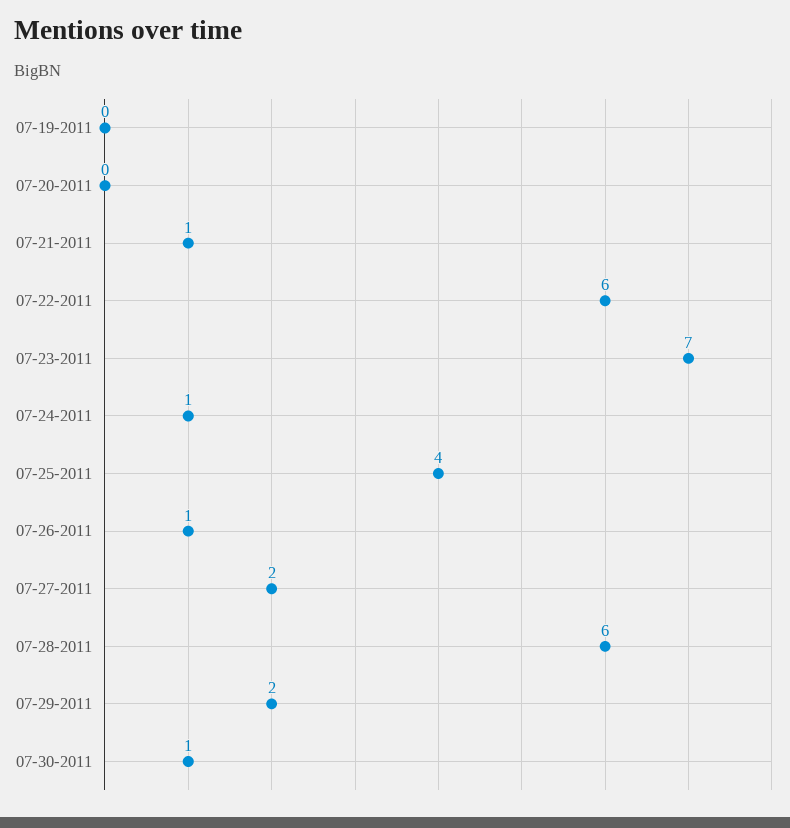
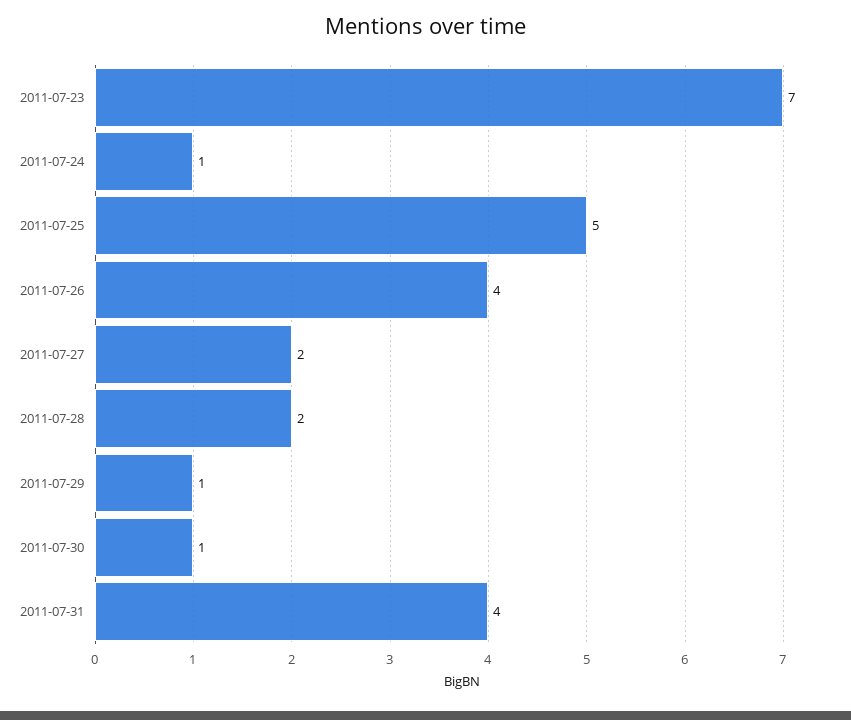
07-19-2011: 0 -> none
07-20-2011: 0 -> none
07-21-2011: 1 -> none
07-22-2011: 6 -> none
07-25-2011: 4 -> 5
07-26-2011: 1 -> 4
07-28-2011: 6 -> 2
07-29-2011: 2 -> 1
2011-07-31: none -> 4

